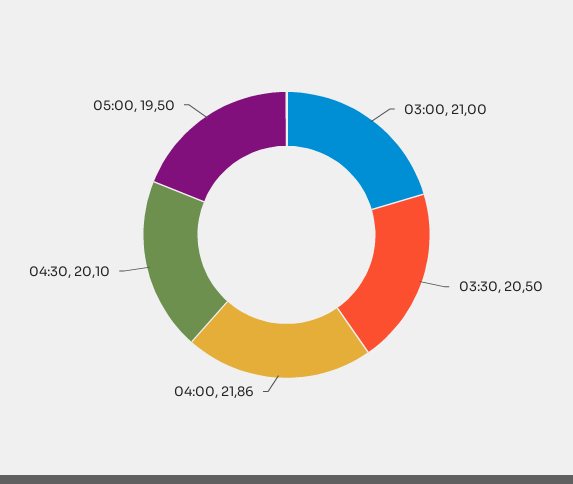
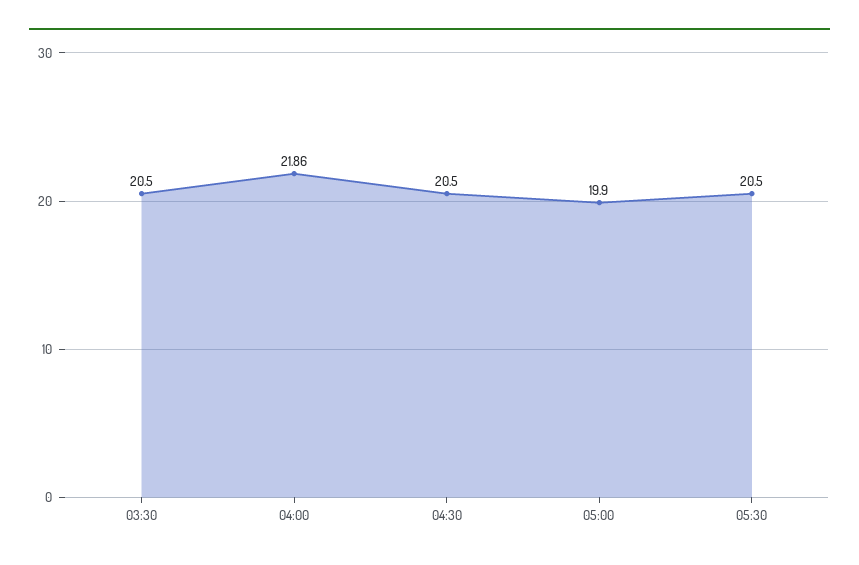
03:00: 21 -> none
04:30: 20.1 -> 20.5
05:00: 19.5 -> 19.9
05:30: none -> 20.5

